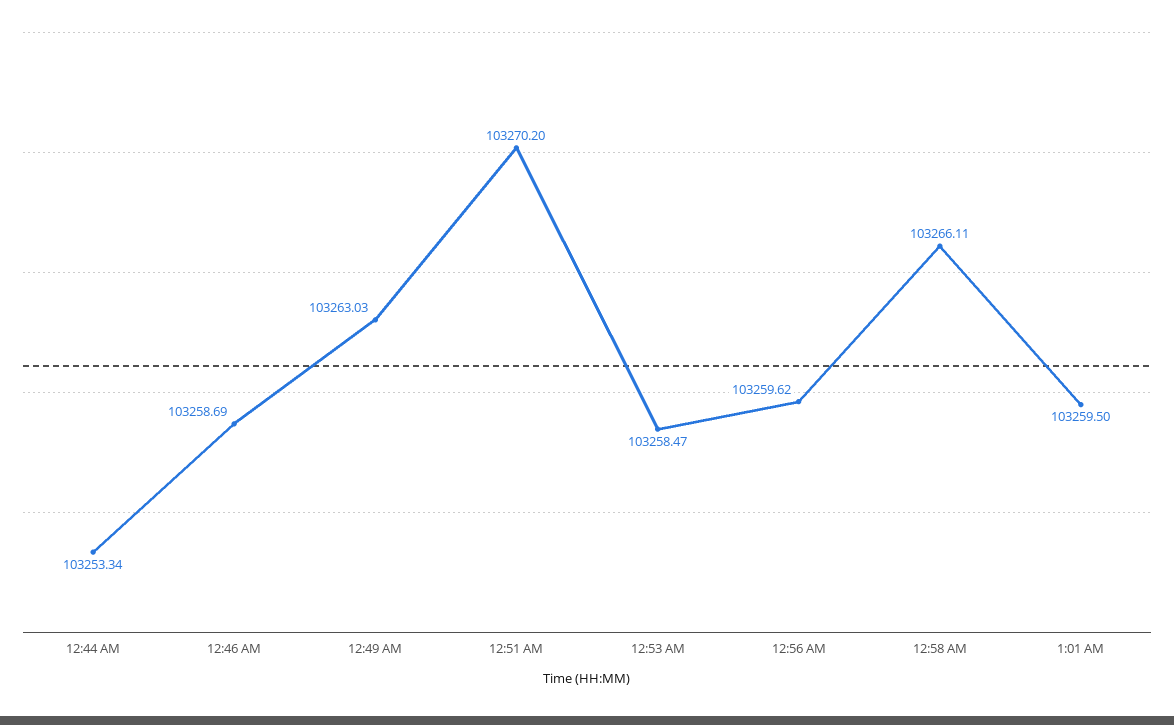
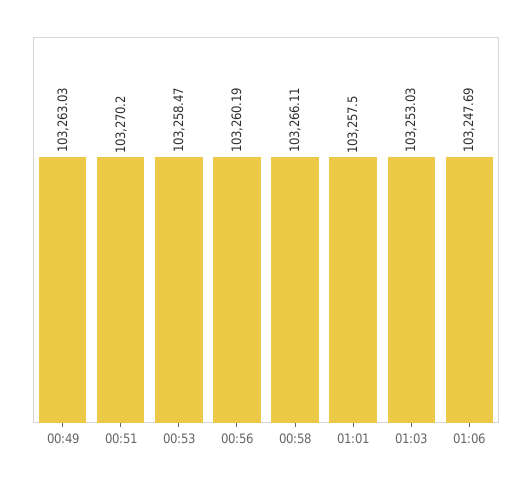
12:44 AM: 103253.34 -> none
12:46 AM: 103258.69 -> none
12:56 AM: 103259.62 -> 103260.19
1:01 AM: 103259.5 -> 103257.5
01:03: none -> 103253.03
01:06: none -> 103247.69

